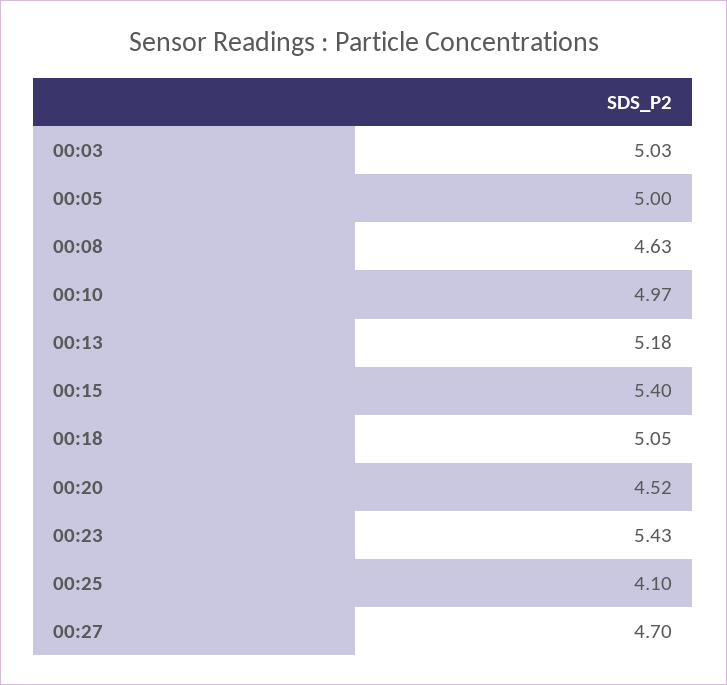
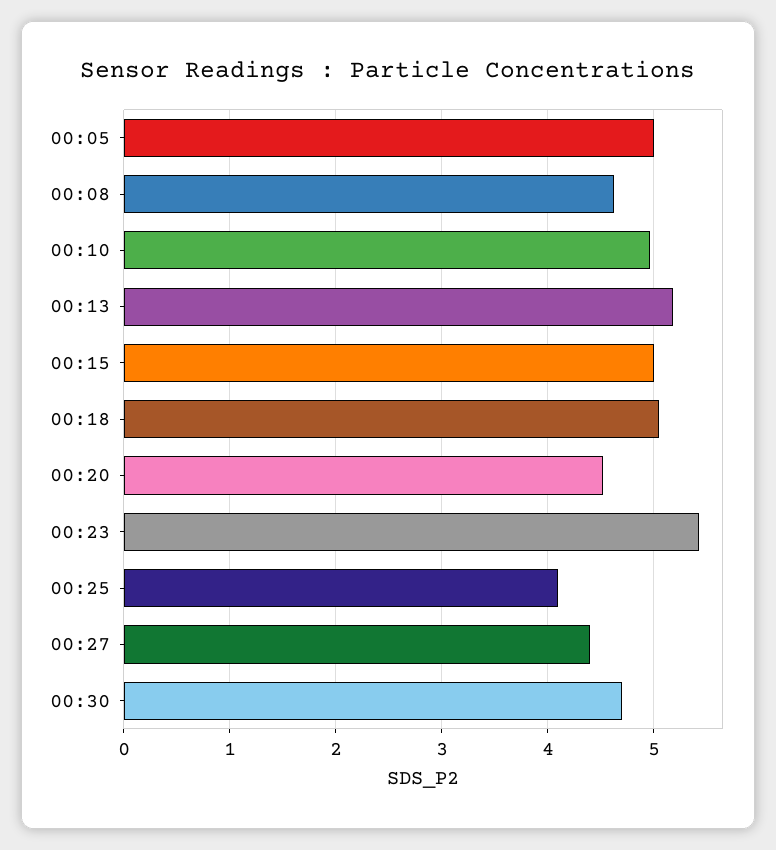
00:03: 5.03 -> none
00:15: 5.4 -> 5
00:27: 4.7 -> 4.4
00:30: none -> 4.7

